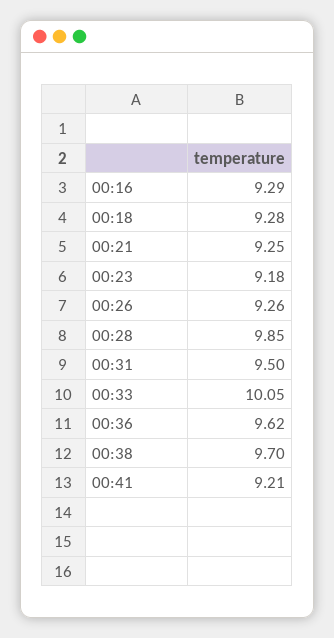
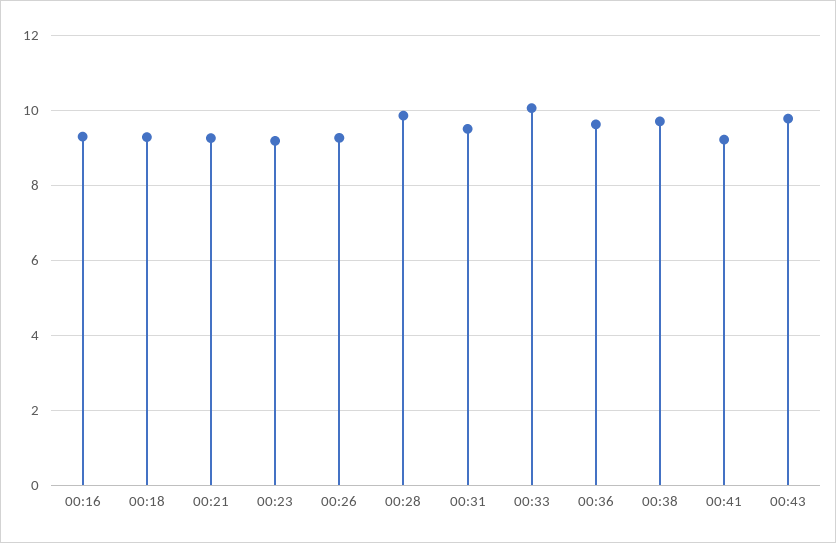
00:43: none -> 9.8

